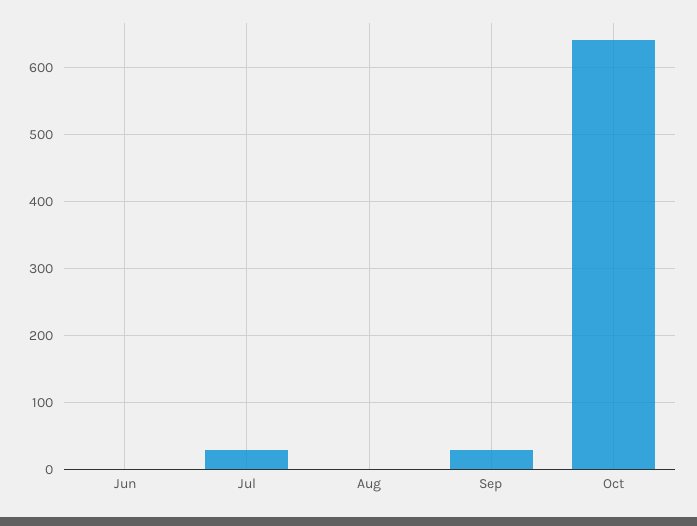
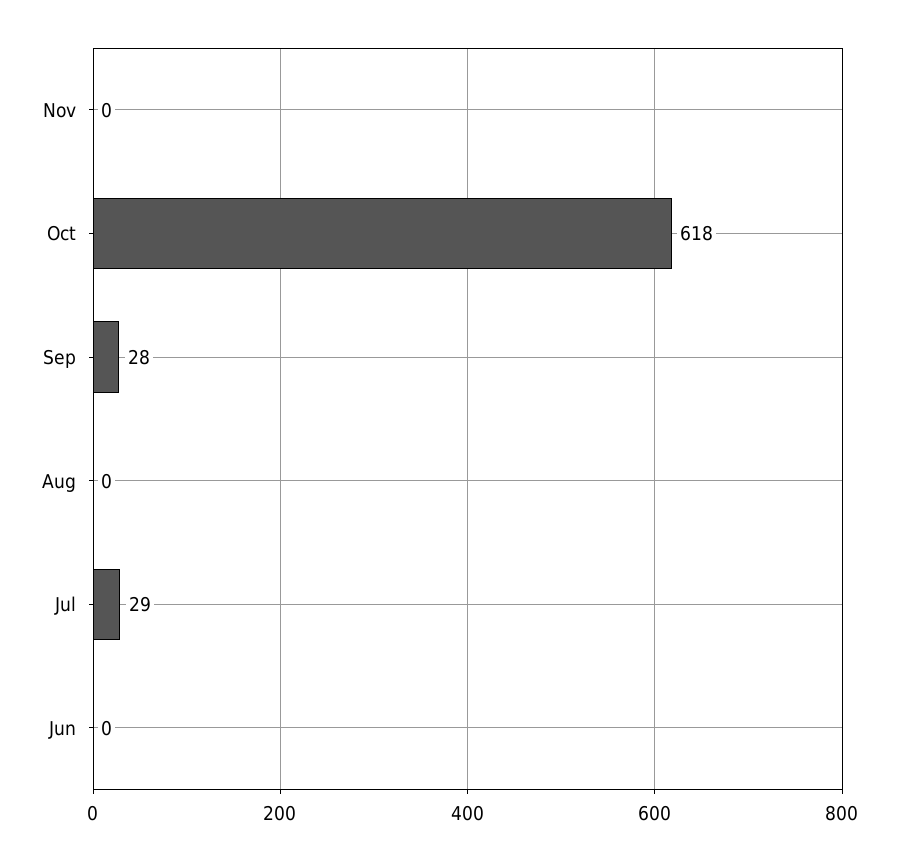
Oct: 640 -> 618
Nov: none -> 0

